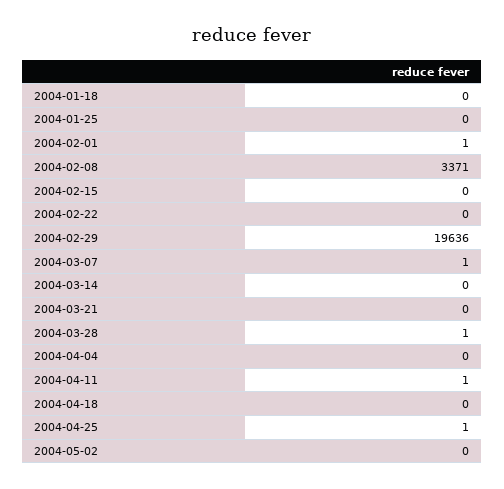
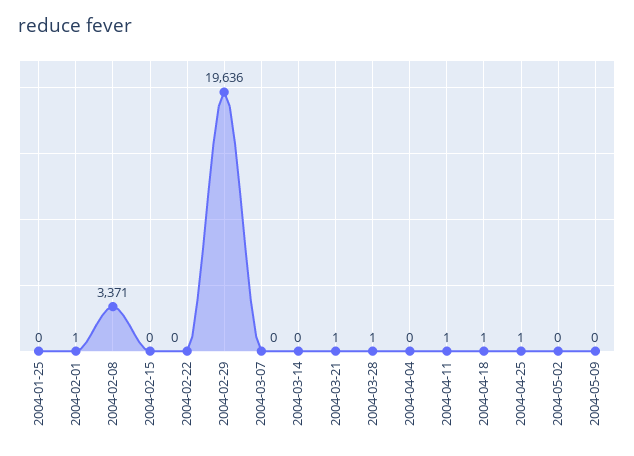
2004-01-18: 0 -> none
2004-03-07: 1 -> 0
2004-03-21: 0 -> 1
2004-04-18: 0 -> 1
2004-05-09: none -> 0

